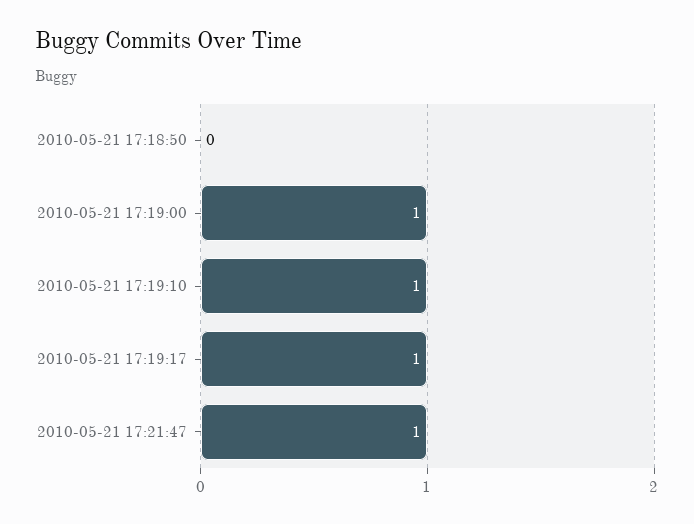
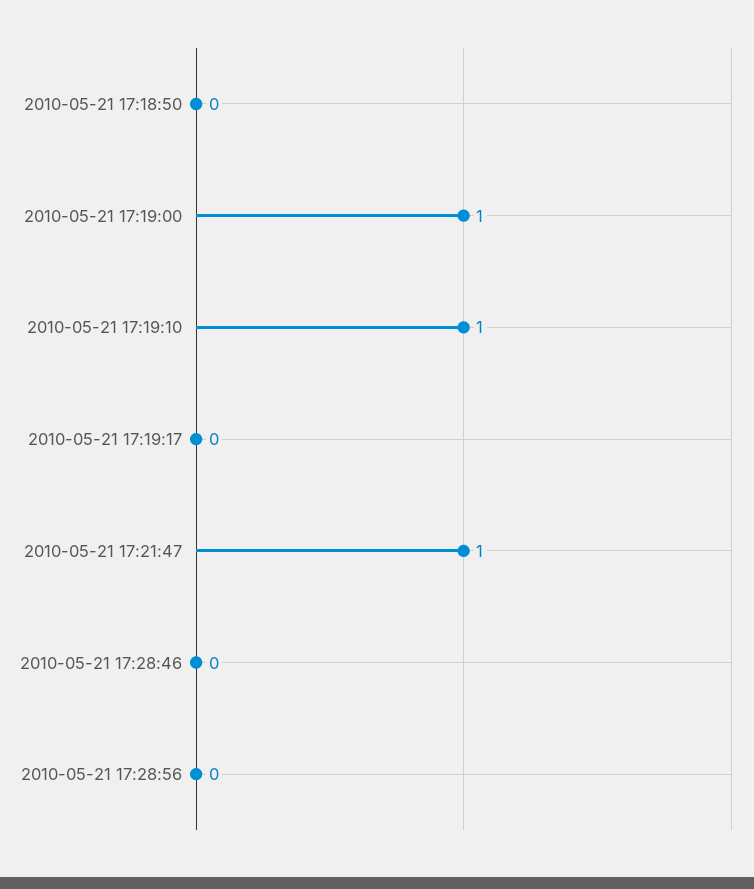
2010-05-21 17:19:17: 1 -> 0
2010-05-21 17:28:46: none -> 0
2010-05-21 17:28:56: none -> 0

